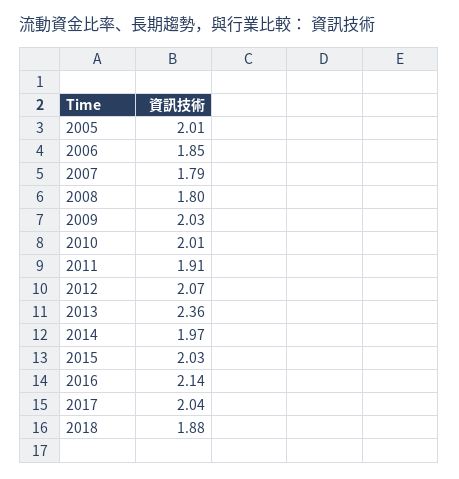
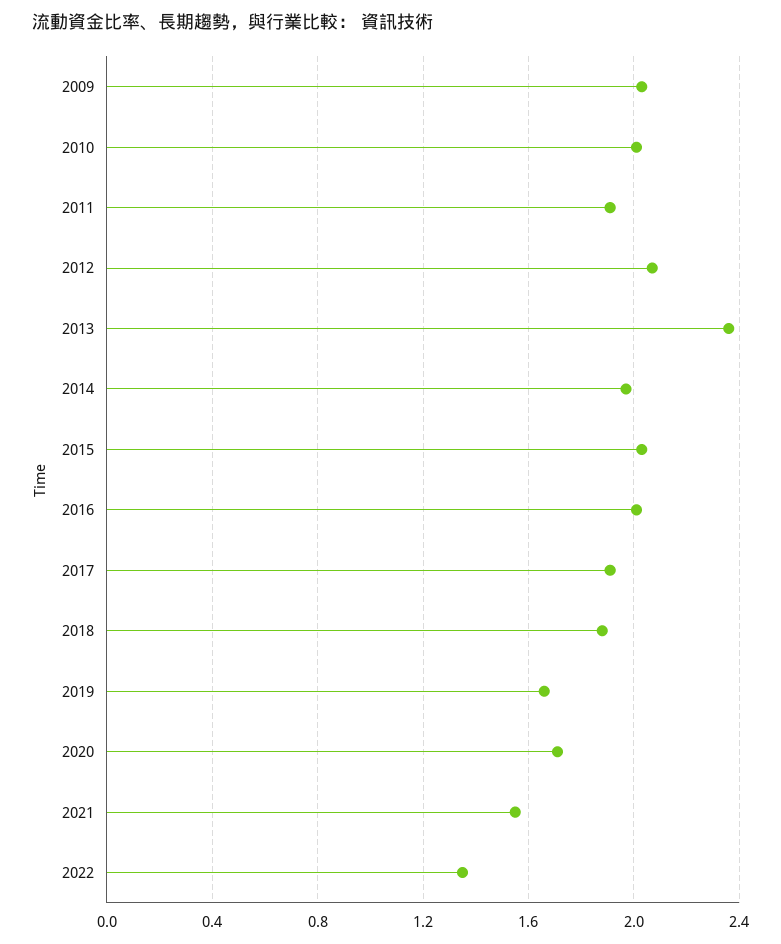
2005: 2.01 -> none
2006: 1.85 -> none
2007: 1.79 -> none
2008: 1.8 -> none
2016: 2.14 -> 2
2017: 2.04 -> 1.9
2019: none -> 1.65
2020: none -> 1.7
2021: none -> 1.55
2022: none -> 1.35

